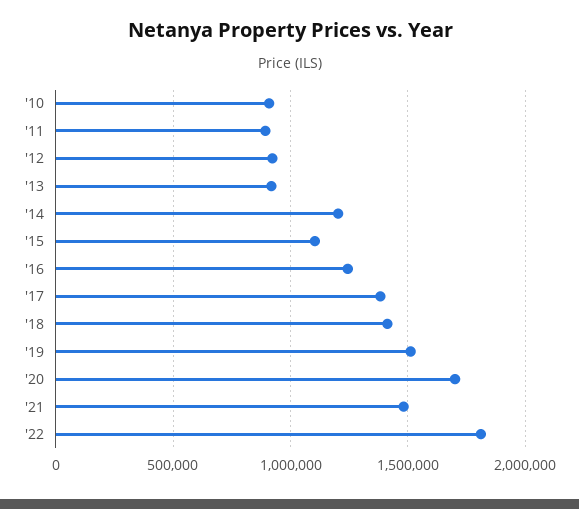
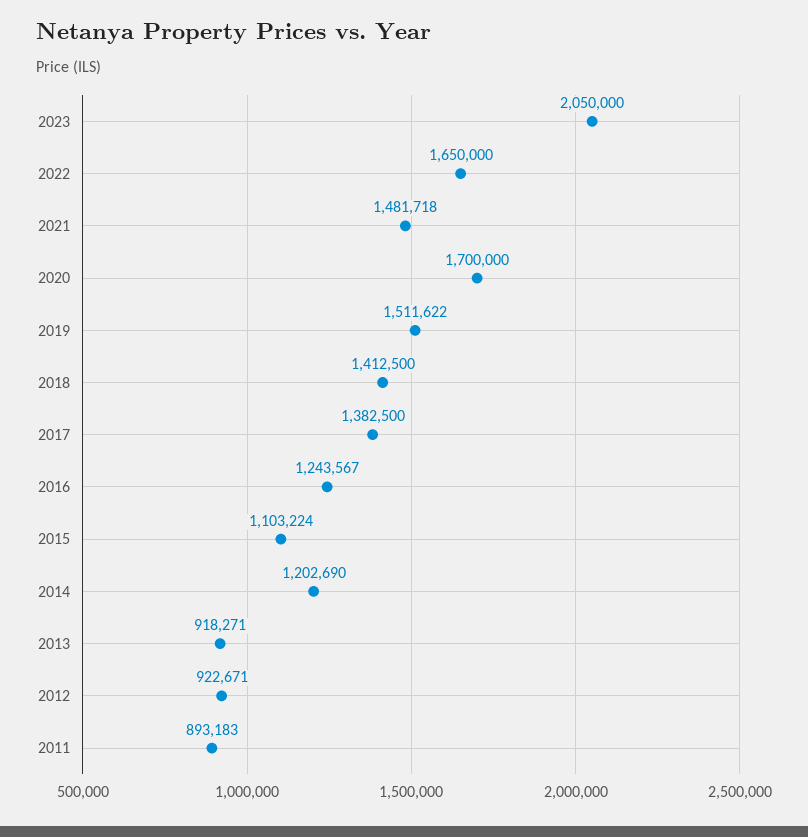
'10: 900000 -> none
'22: 1800000 -> 1650000
2023: none -> 2050000

